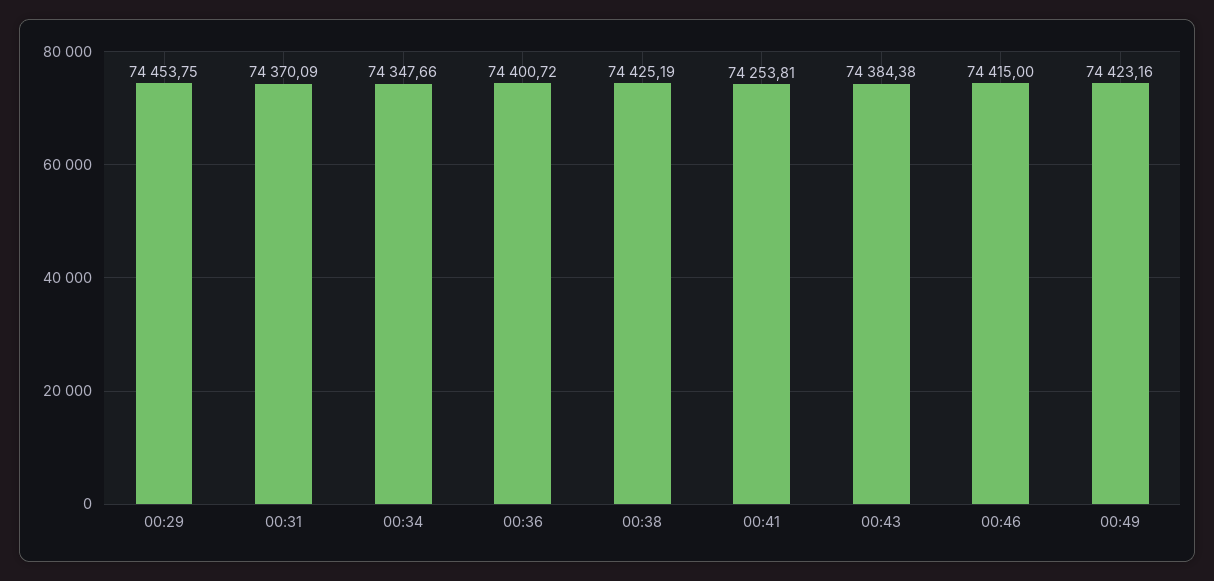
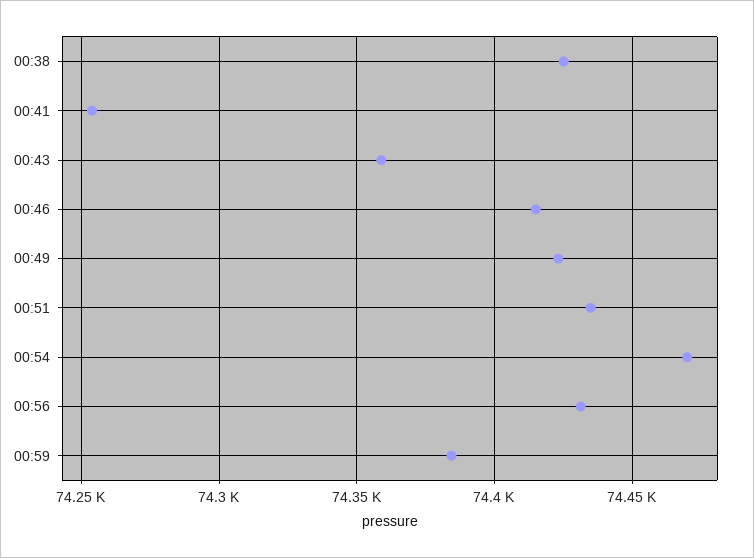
00:29: 74453.75 -> none
00:31: 74370.09 -> none
00:34: 74347.66 -> none
00:36: 74400.72 -> none
00:43: 74384.38 -> 74360
00:51: none -> 74435
00:54: none -> 74470
00:56: none -> 74430
00:59: none -> 74385

